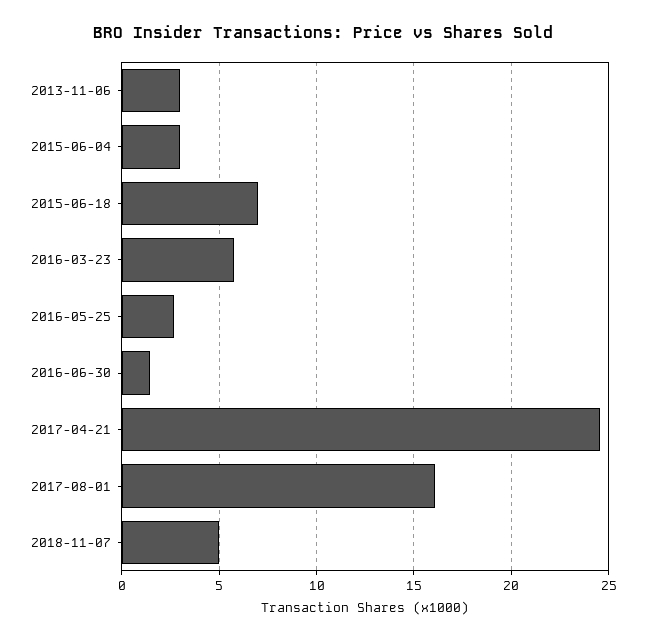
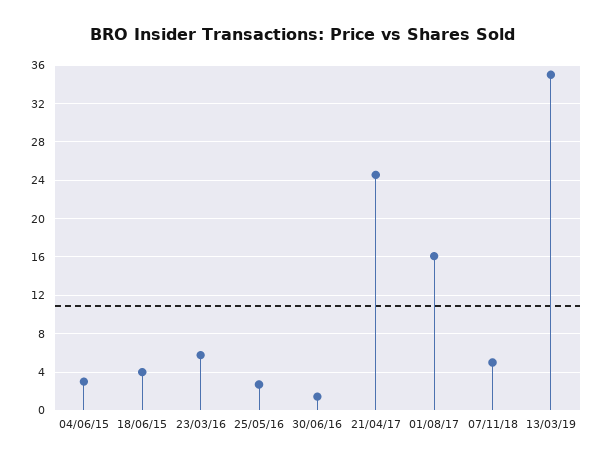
2013-11-06: 3 -> none
2015-06-18: 7 -> 4
13/03/19: none -> 35

